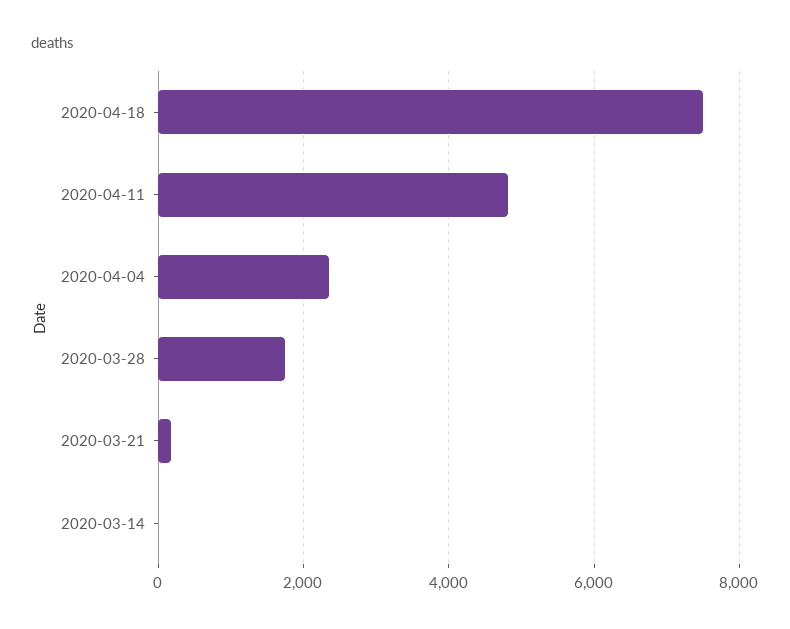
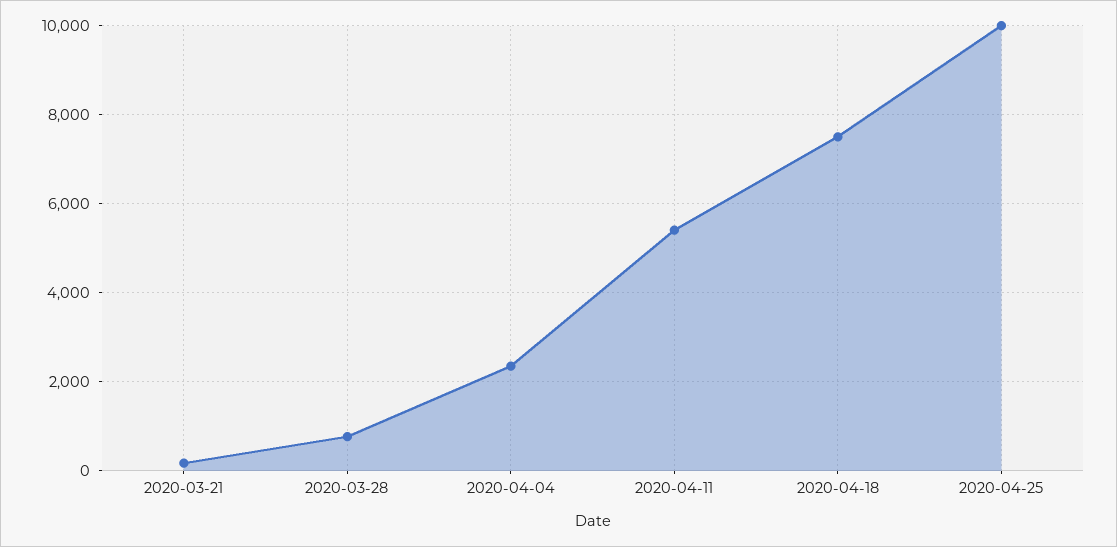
2020-04-11: 4800 -> 5400
2020-03-28: 1800 -> 800
2020-03-14: 0 -> none
2020-04-25: none -> 10000

